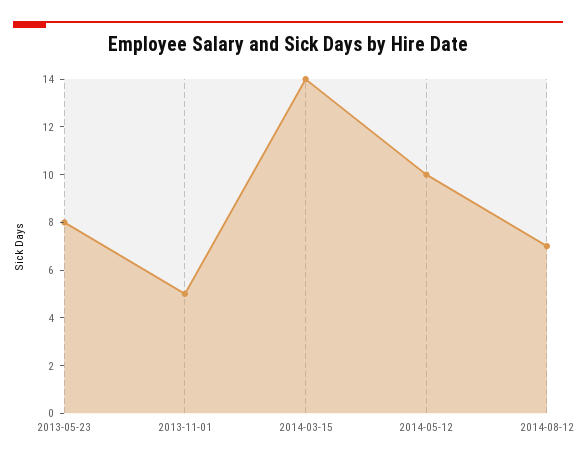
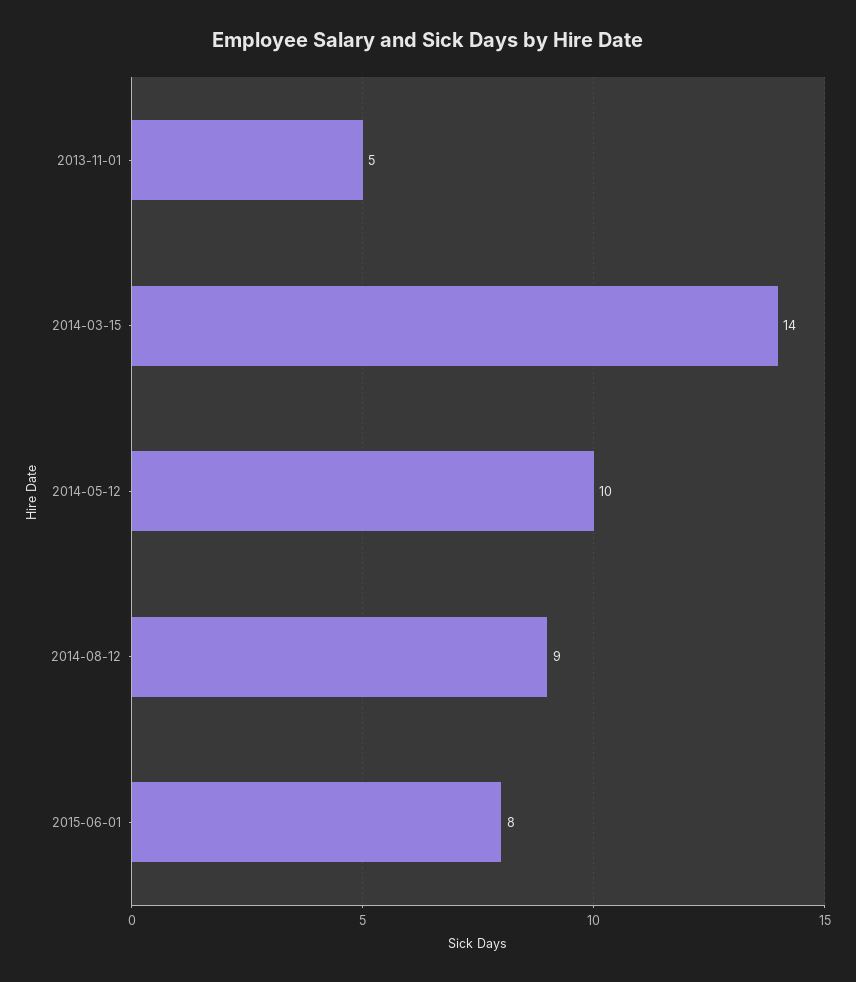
2013-05-23: 8 -> none
2014-08-12: 7 -> 9
2015-06-01: none -> 8

